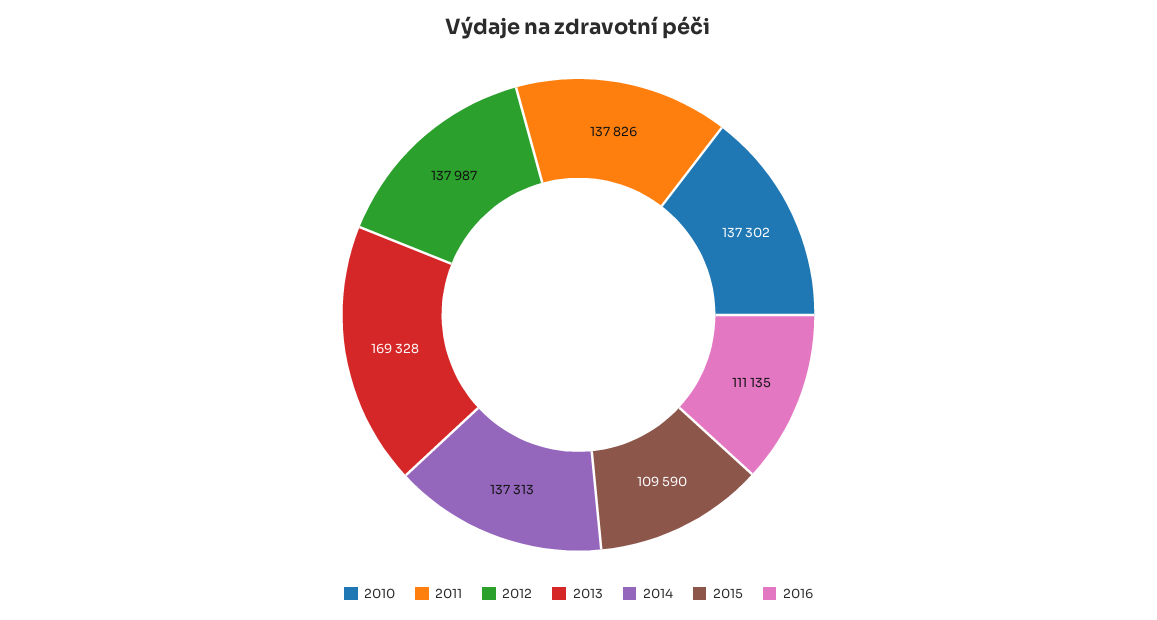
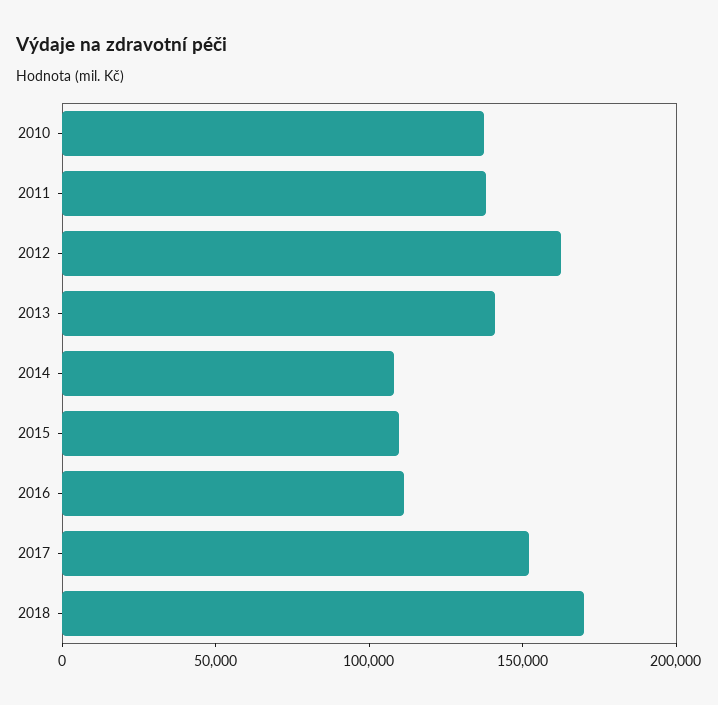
2012: 137987 -> 160000
2013: 169328 -> 140000
2014: 137313 -> 110000
2017: none -> 150000
2018: none -> 170000

